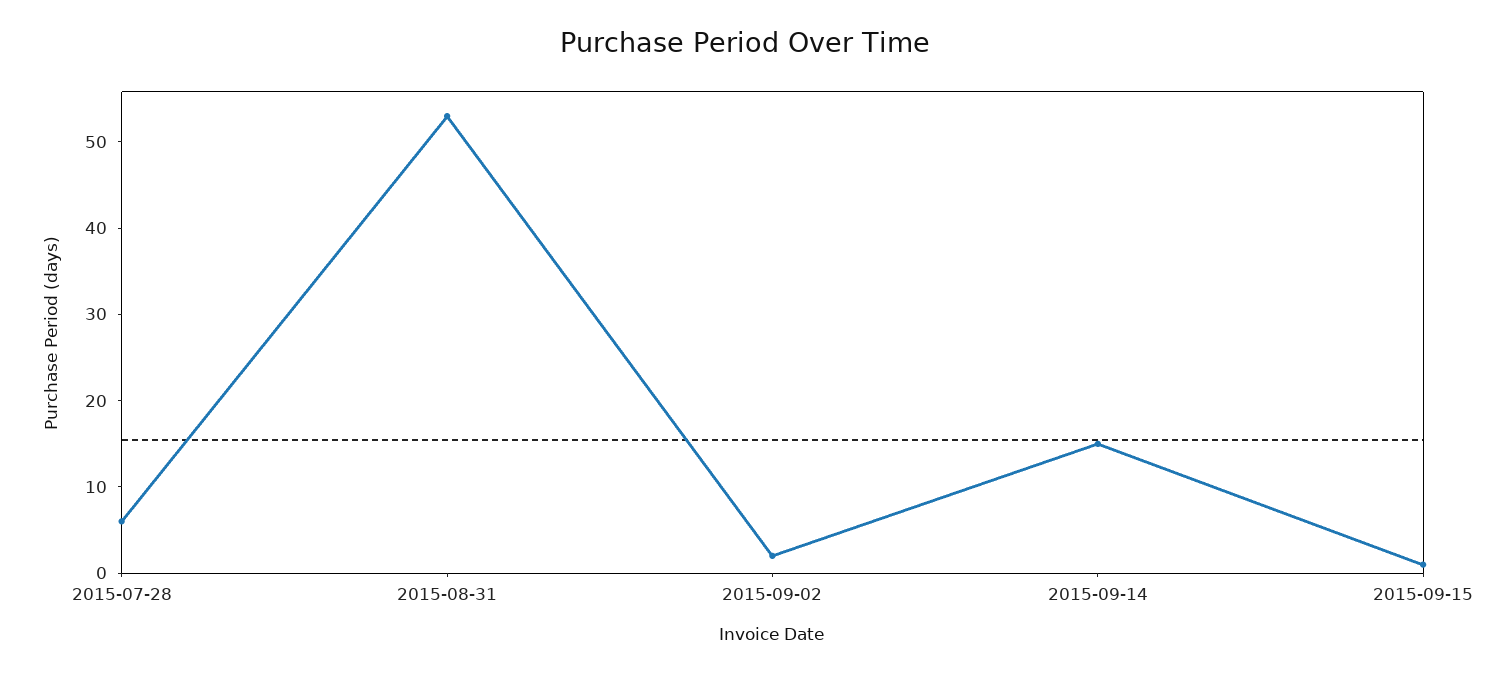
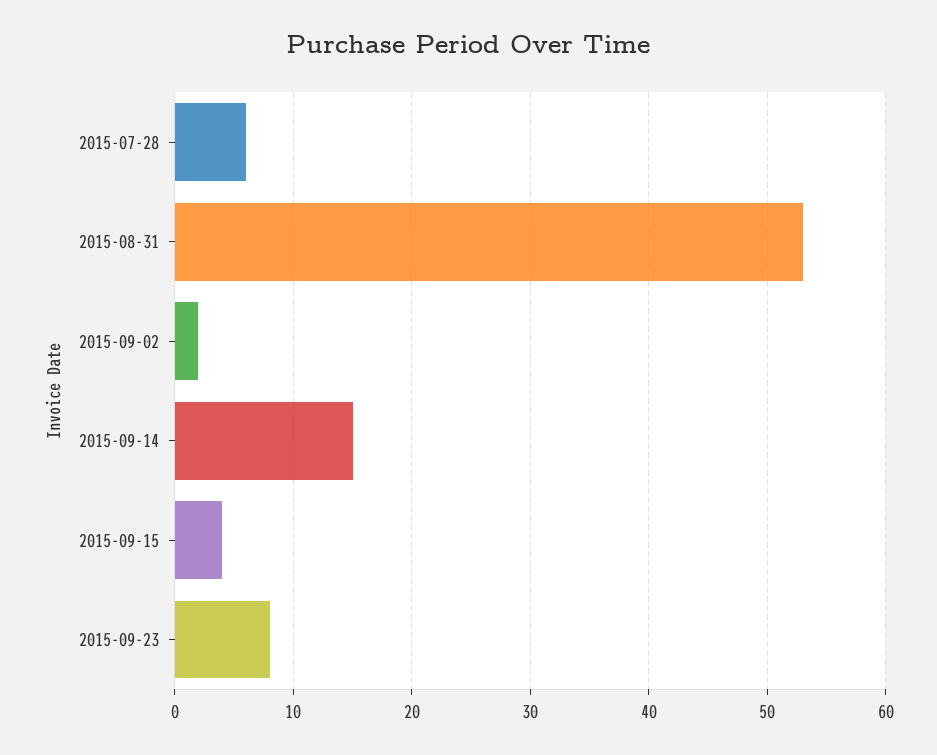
2015-09-15: 1 -> 4
2015-09-23: none -> 8

